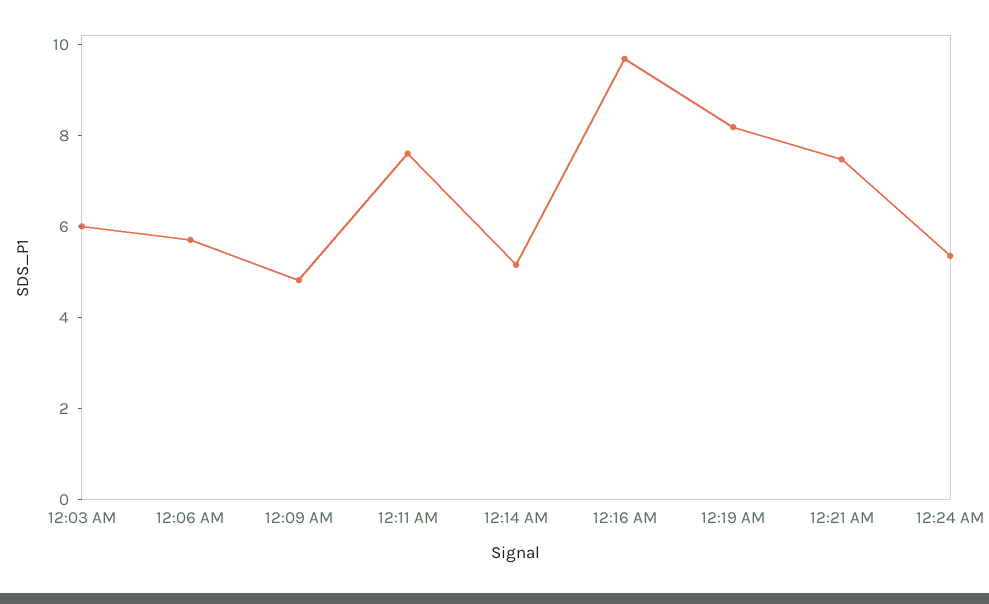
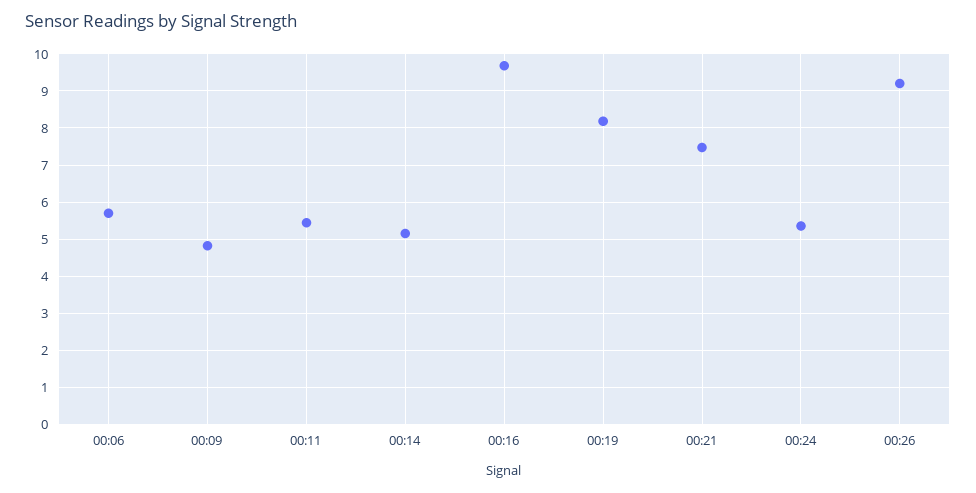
12:03 AM: 6 -> none
12:11 AM: 7.5 -> 5.4
00:26: none -> 9.2

